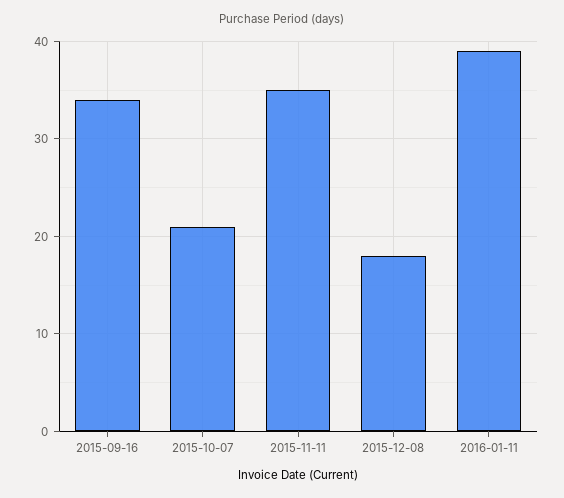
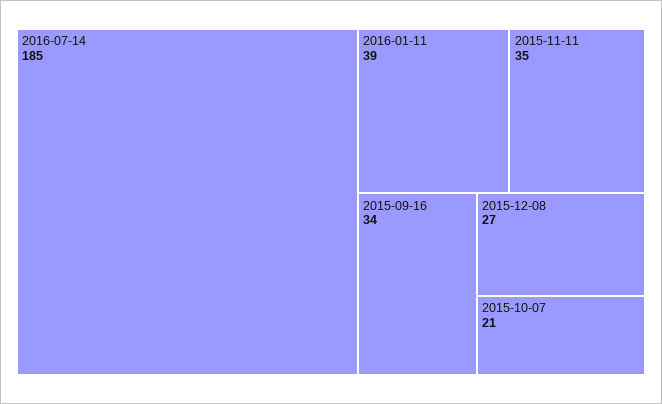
2015-12-08: 18 -> 27
2016-07-14: none -> 185

